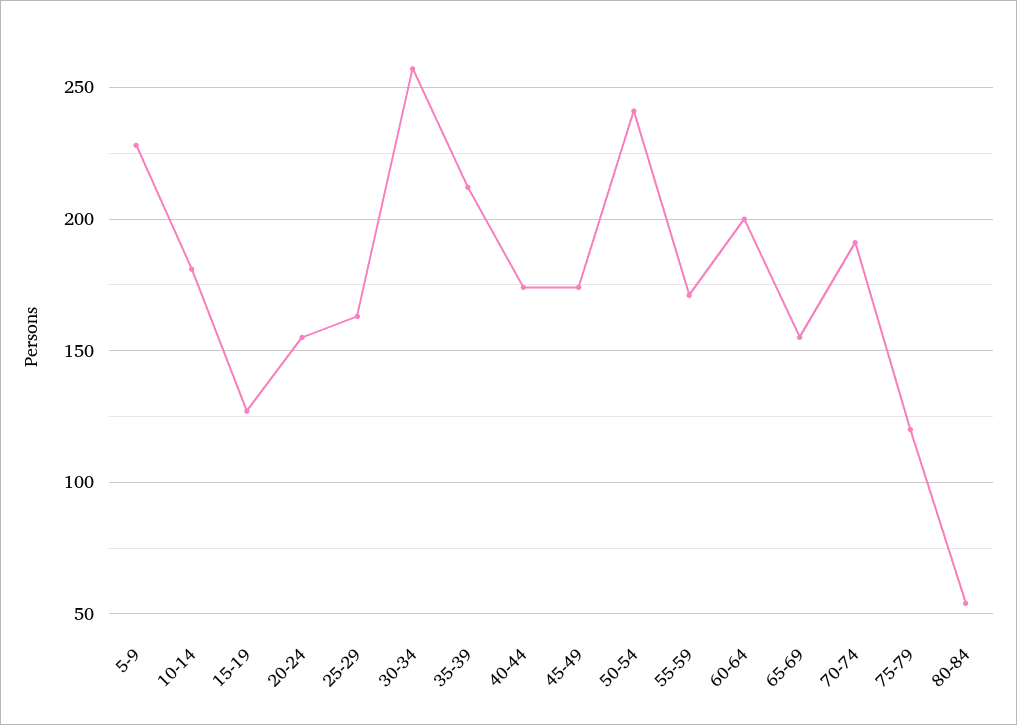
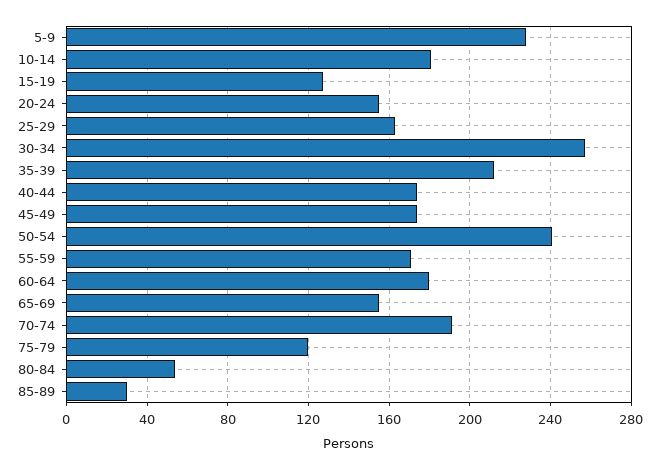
60-64: 200 -> 180
85-89: none -> 30

